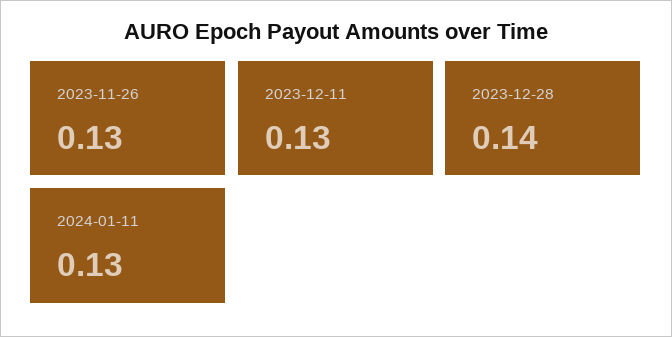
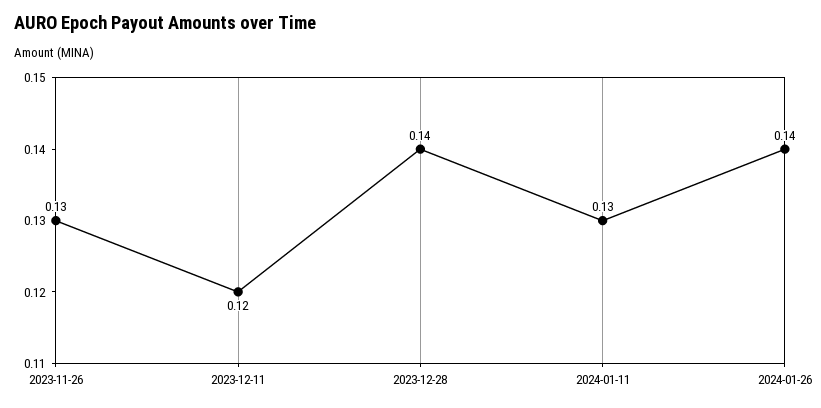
2023-12-11: 0.13 -> 0.12
2024-01-26: none -> 0.14

